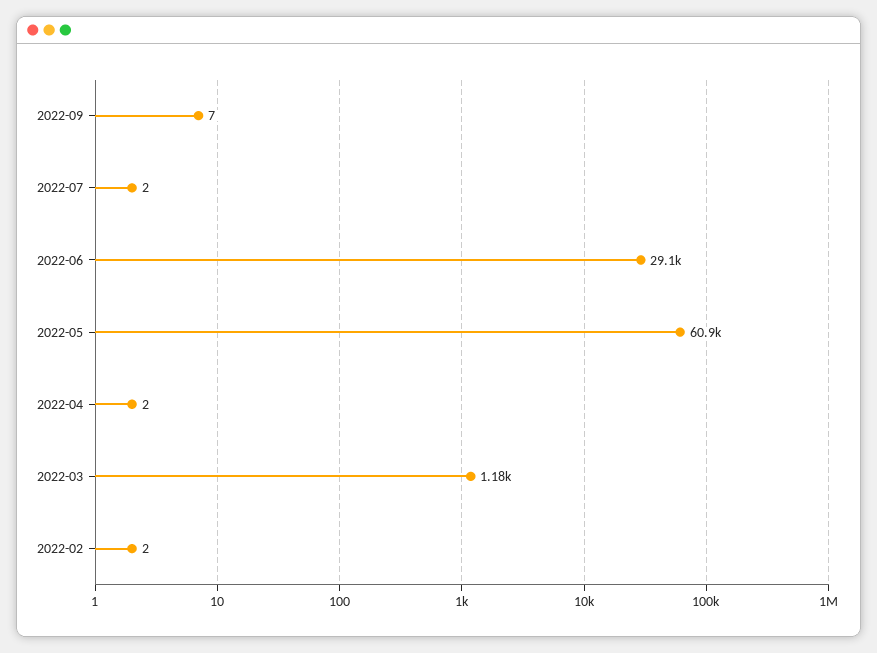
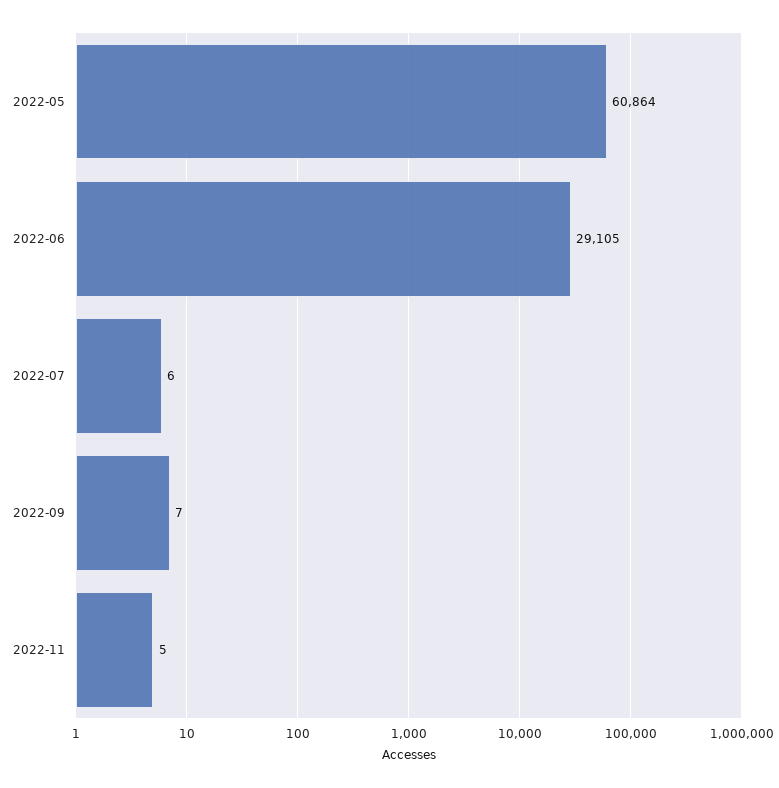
2022-07: 2 -> 6
2022-04: 2 -> none
2022-03: 1180 -> none
2022-02: 2 -> none
2022-11: none -> 5

